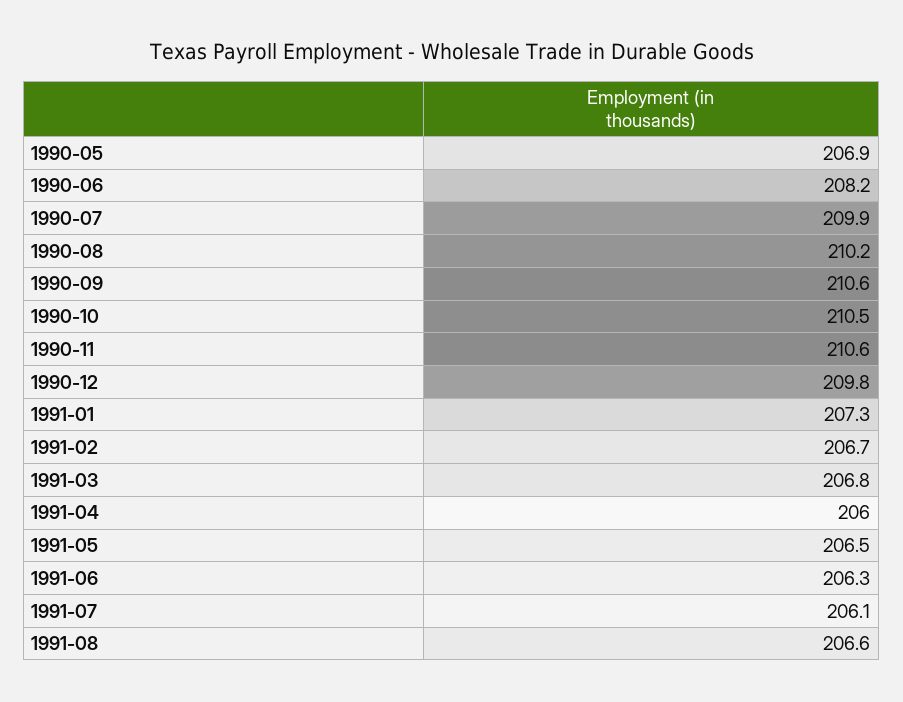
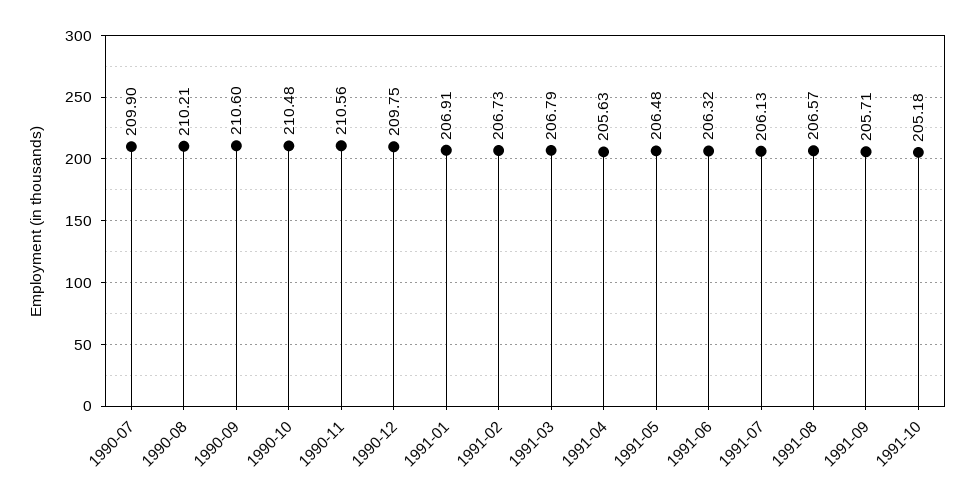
1990-05: 206.9 -> none
1990-06: 208.2 -> none
1991-01: 207.3 -> 206.91
1991-04: 206 -> 205.63
1991-09: none -> 205.71
1991-10: none -> 205.18

